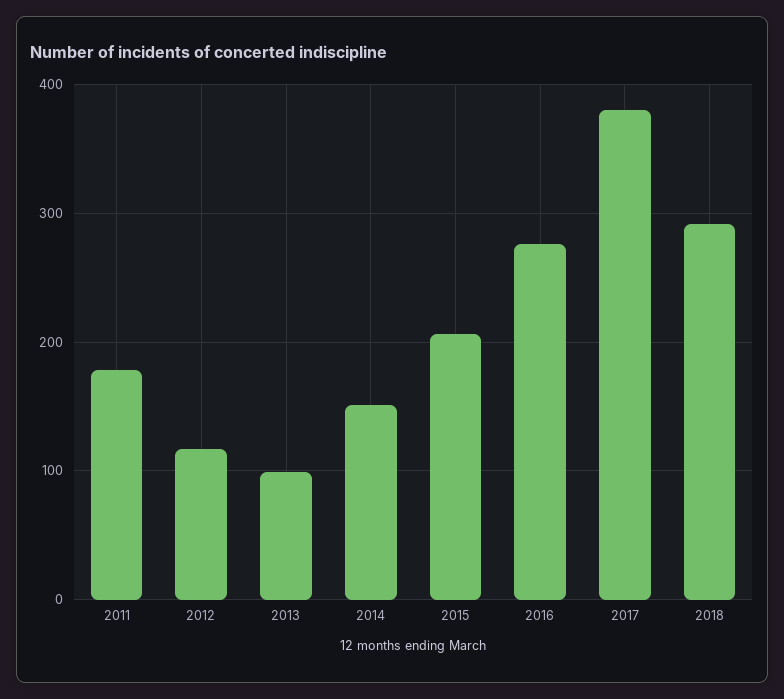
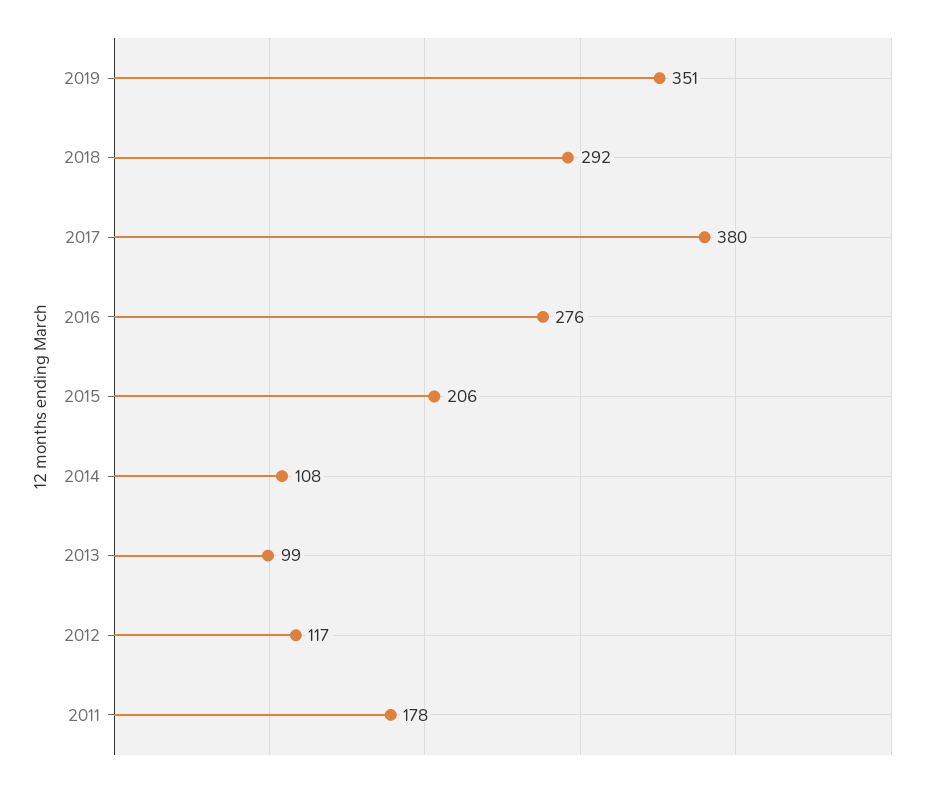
2014: 150 -> 108
2019: none -> 351

